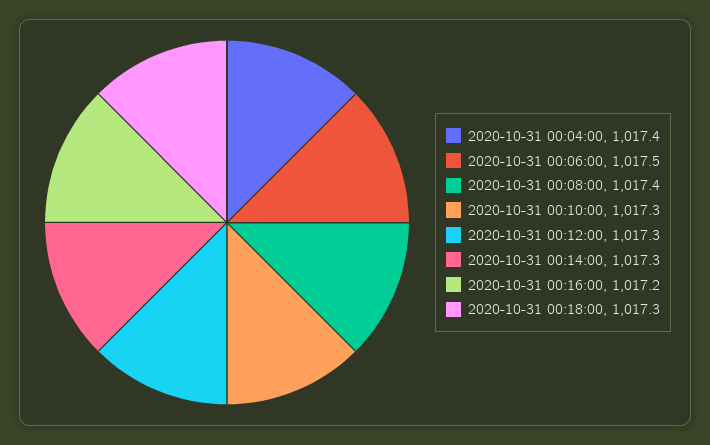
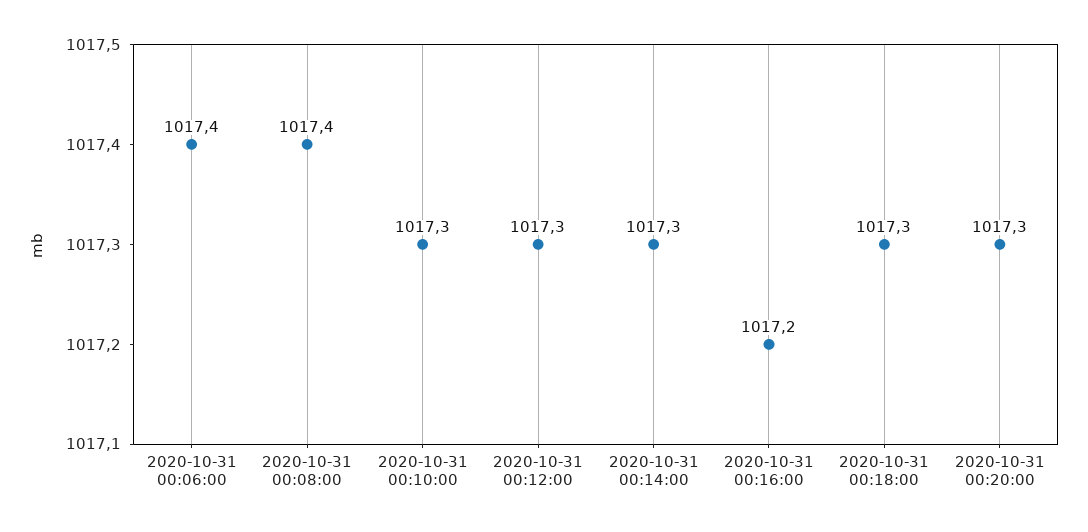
2020-10-31 00:04:00: 1017.4 -> none
2020-10-31 00:06:00: 1017.5 -> 1017.4
2020-10-31 00:20:00: none -> 1017.3

